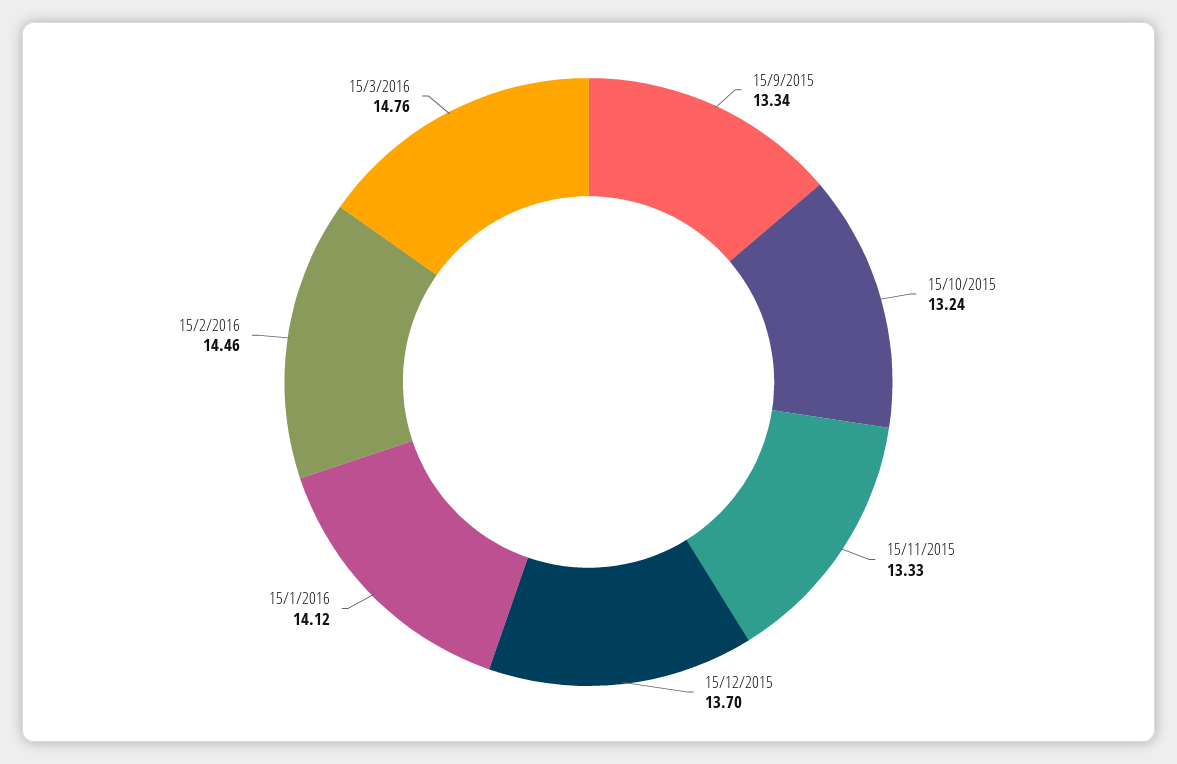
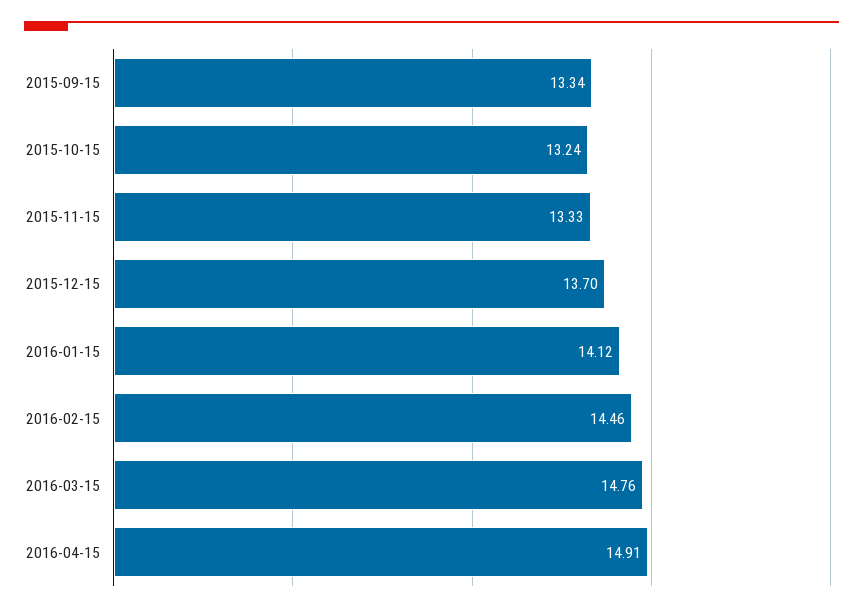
2016-04-15: none -> 14.91

